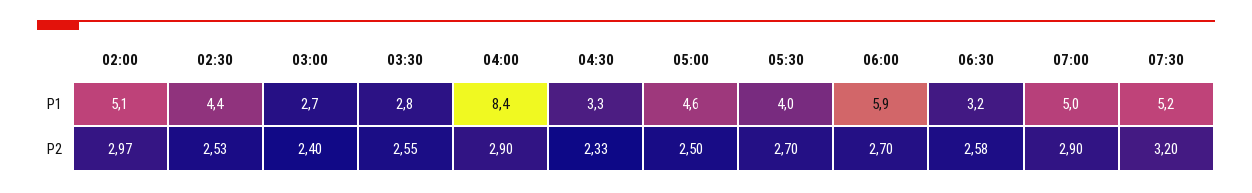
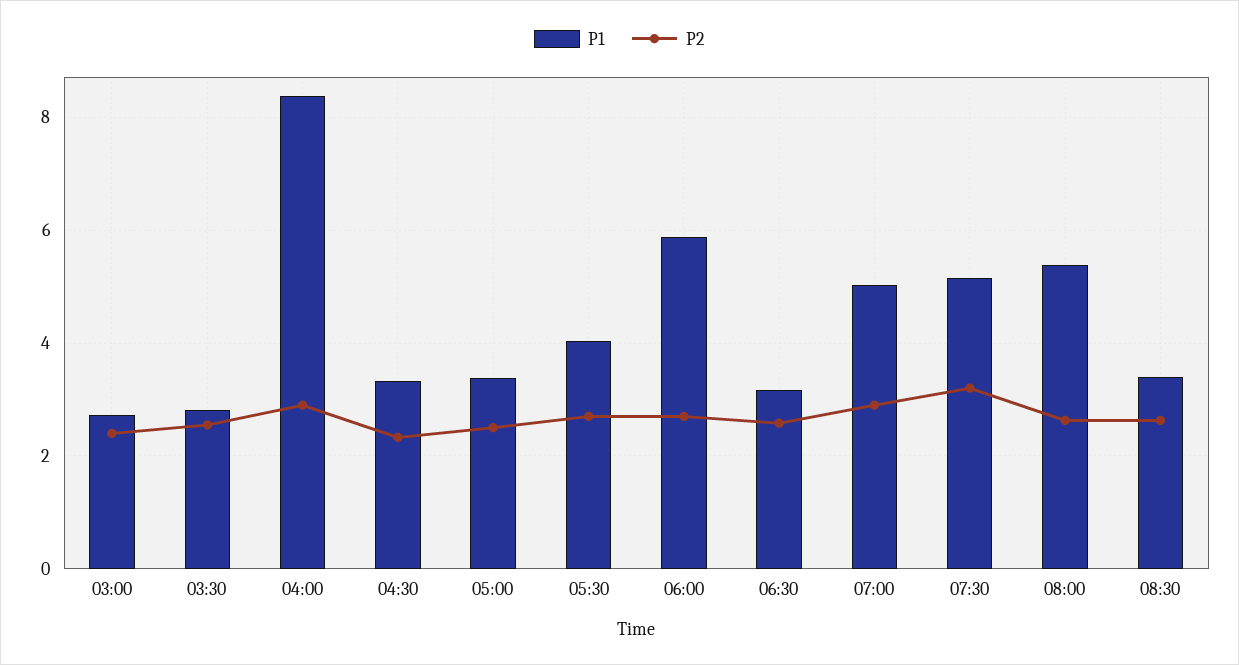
P1, 02:00: 5.1 -> none
P1, 02:30: 4.4 -> none
P1, 05:00: 4.6 -> 3.4
P2, 02:00: 2.97 -> none
P2, 02:30: 2.53 -> none
P1, 08:00: none -> 5.4
P2, 08:00: none -> 2.6
P1, 08:30: none -> 3.4
P2, 08:30: none -> 2.6

